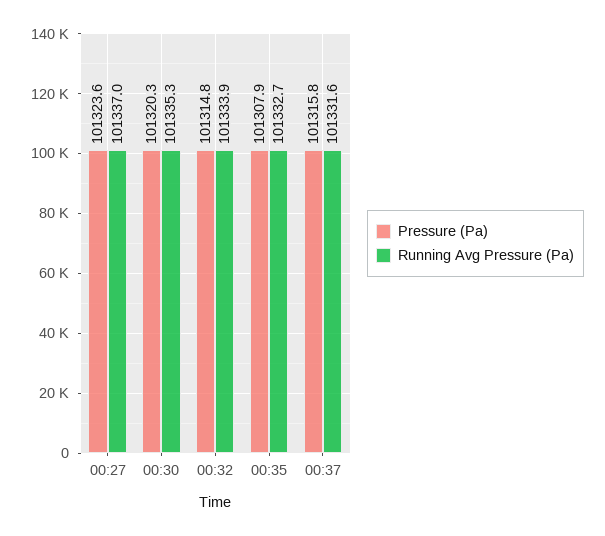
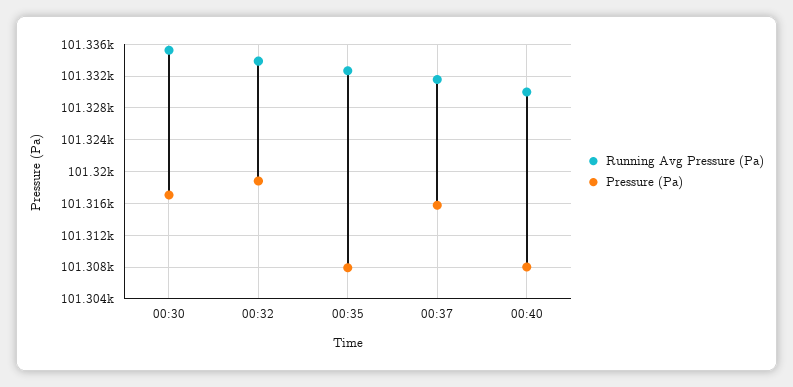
Pressure (Pa), 00:27: 101323.6 -> none
Running Avg Pressure (Pa), 00:27: 101337 -> none
Pressure (Pa), 00:30: 101320.3 -> 101317
Pressure (Pa), 00:32: 101314.8 -> 101319
Running Avg Pressure (Pa), 00:40: none -> 101330
Pressure (Pa), 00:40: none -> 101308

